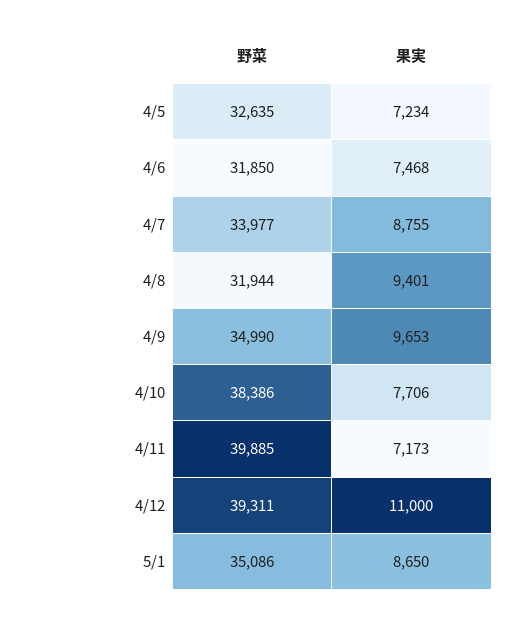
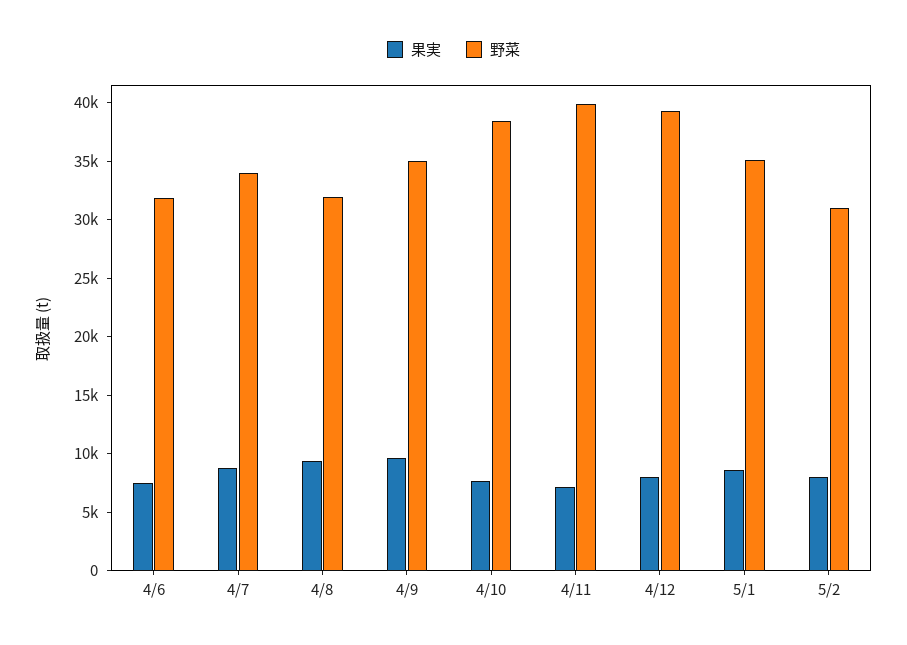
野菜, 4/5: 32635 -> none
果実, 4/5: 7234 -> none
果実, 4/12: 11000 -> 8000
果実, 5/2: none -> 8000
野菜, 5/2: none -> 31000

